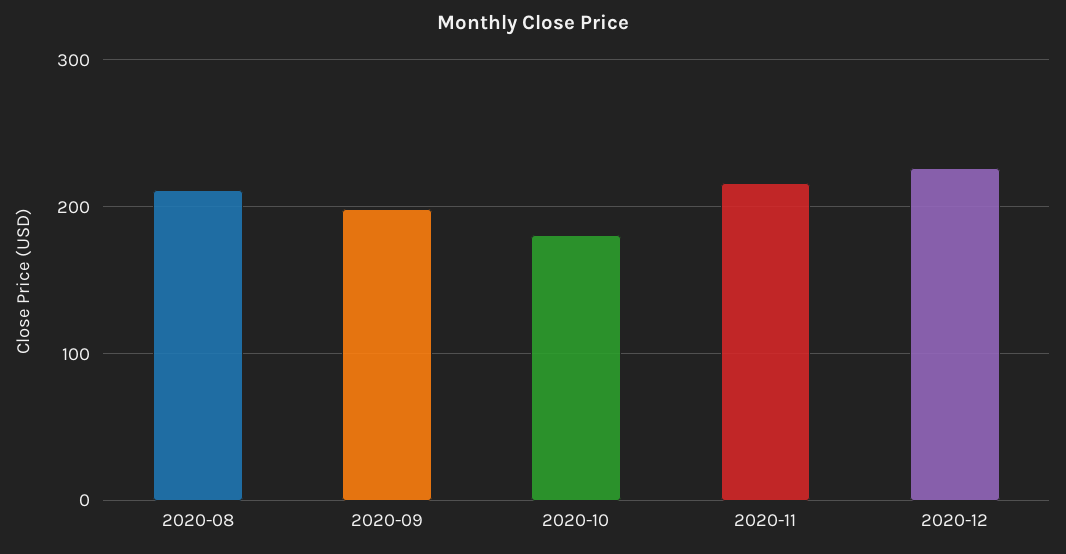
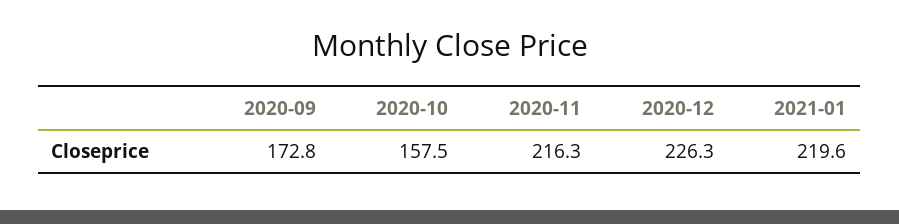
2020-08: 210 -> none
2020-09: 200 -> 172.8
2020-10: 180 -> 157.5
2021-01: none -> 219.6

